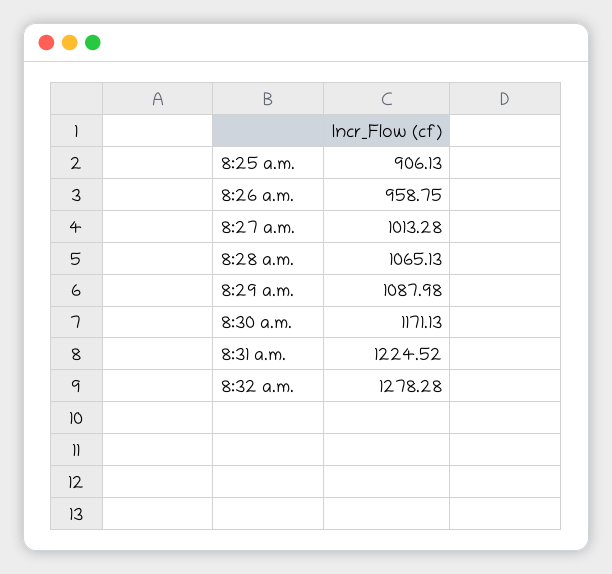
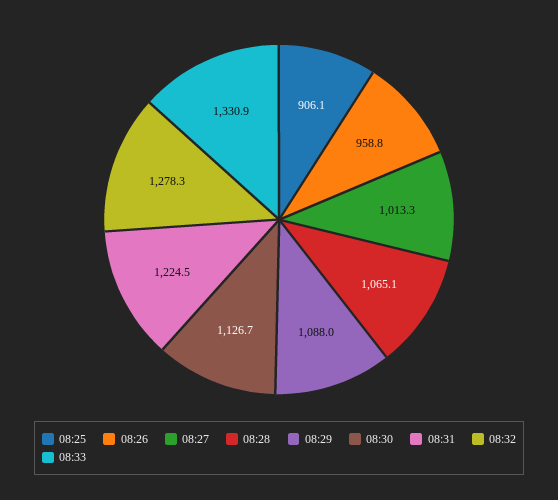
8:30 a.m.: 1171.13 -> 1126.7
08:33: none -> 1330.9

